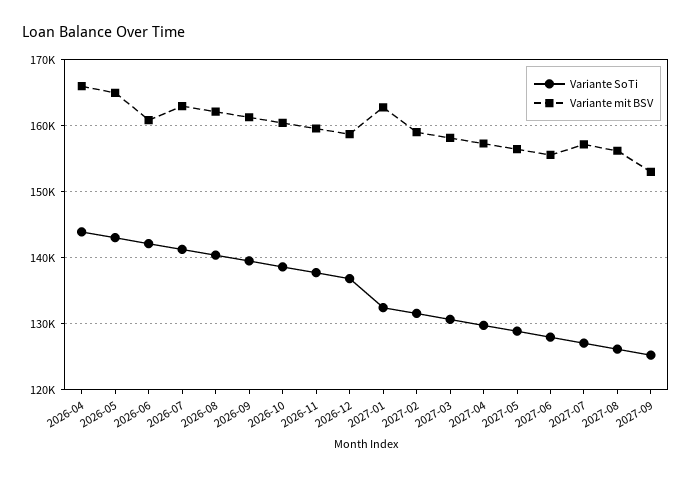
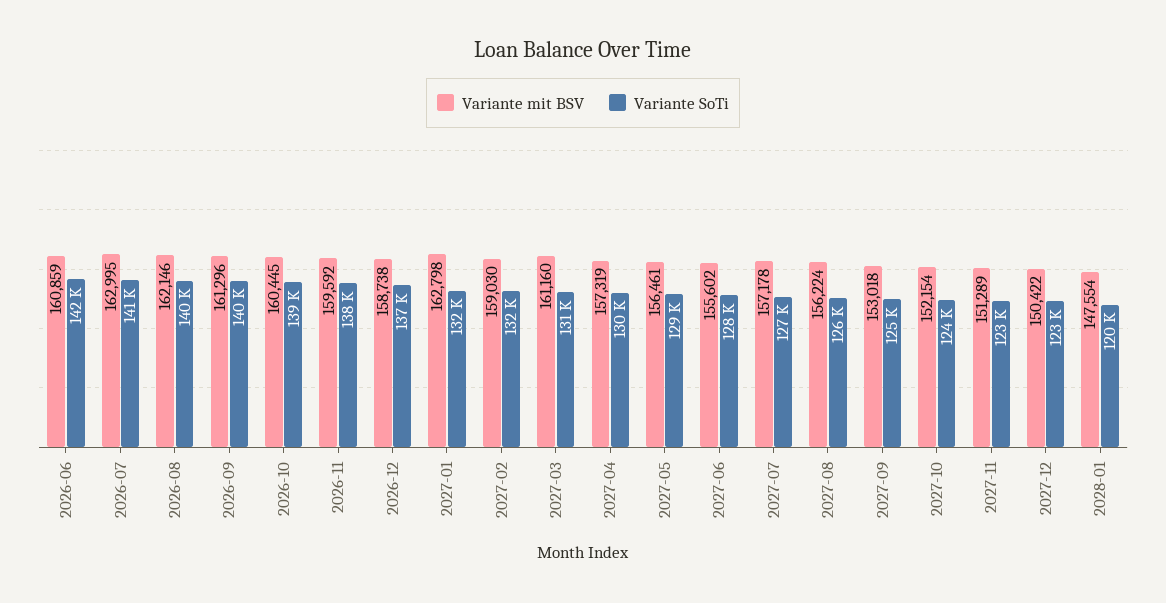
Variante SoTi, 2026-04: 144000 -> none
Variante mit BSV, 2026-04: 166000 -> none
Variante SoTi, 2026-05: 143000 -> none
Variante mit BSV, 2026-05: 165000 -> none
Variante mit BSV, 2027-03: 158000 -> 161160
Variante mit BSV, 2027-10: none -> 152154
Variante SoTi, 2027-10: none -> 124000
Variante mit BSV, 2027-11: none -> 151289
Variante SoTi, 2027-11: none -> 123000
Variante mit BSV, 2027-12: none -> 150422
Variante SoTi, 2027-12: none -> 123000
Variante mit BSV, 2028-01: none -> 147554
Variante SoTi, 2028-01: none -> 120000

